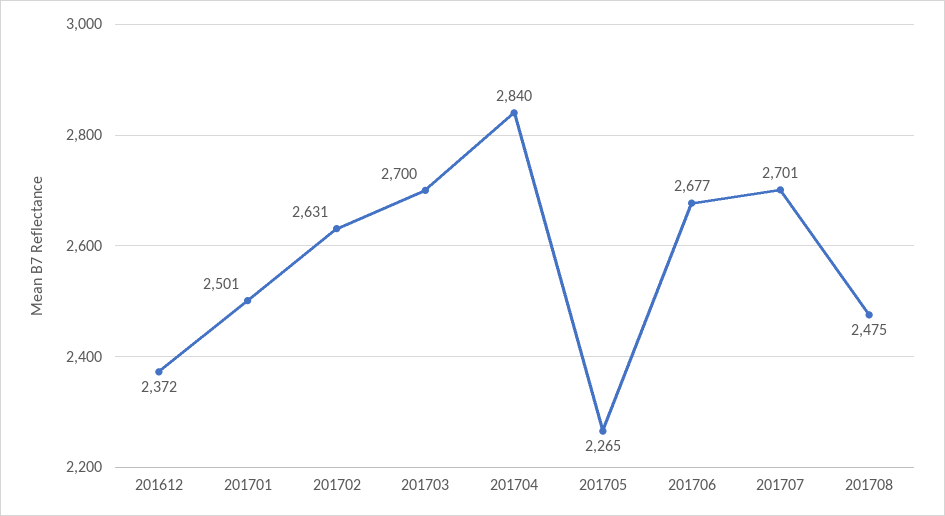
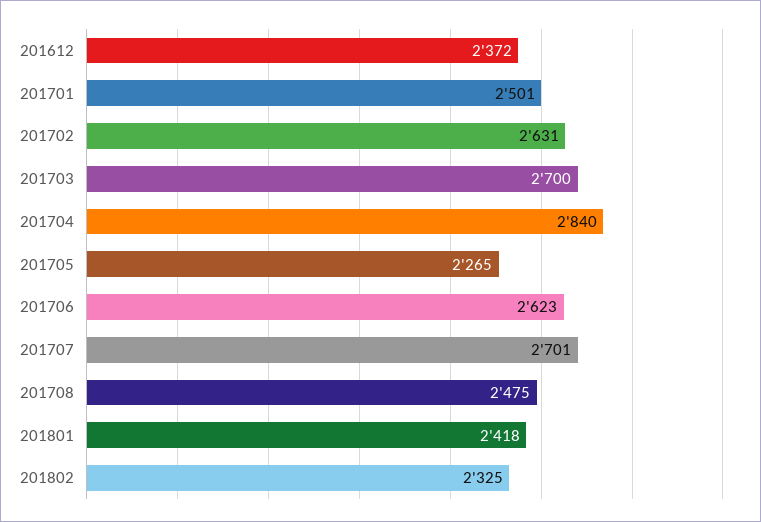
201706: 2677 -> 2623
201801: none -> 2418
201802: none -> 2325

